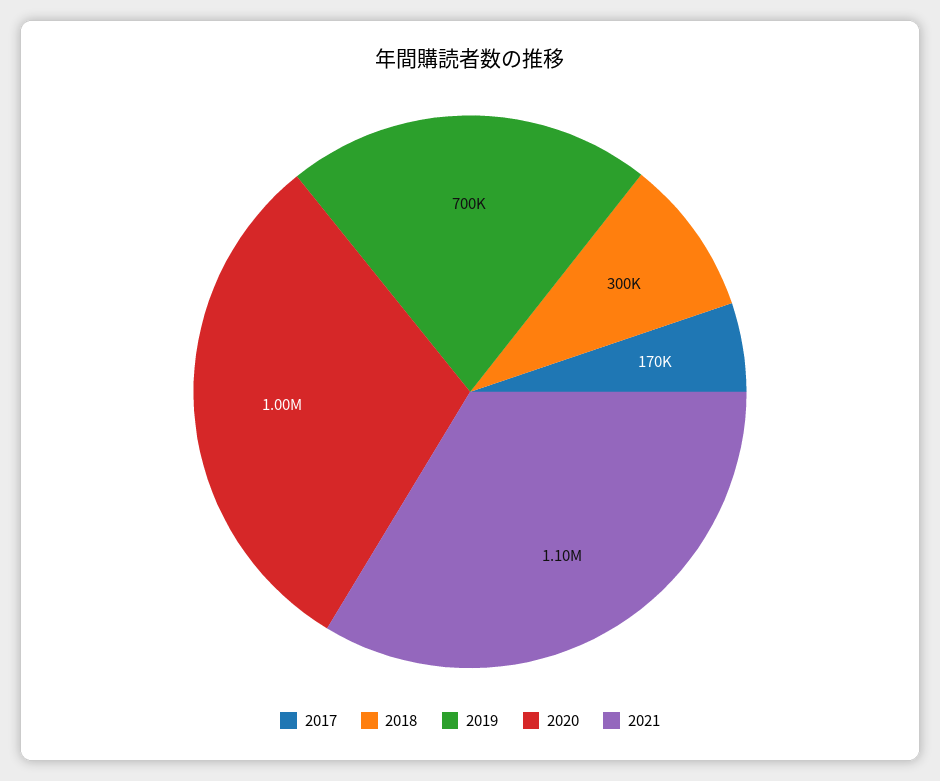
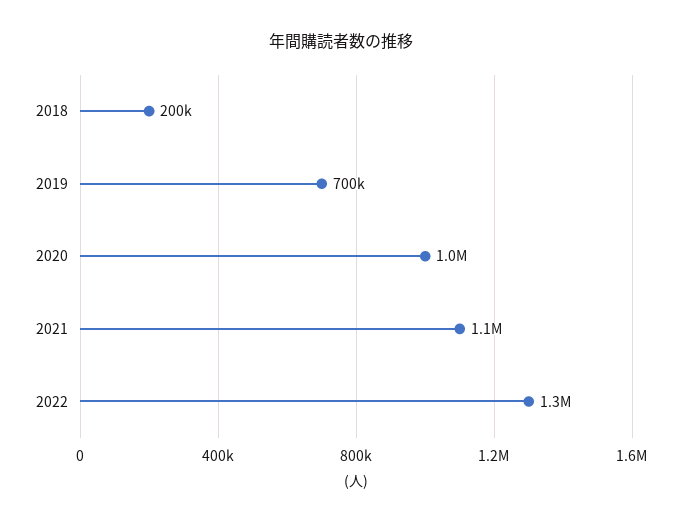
2017: 170000 -> none
2018: 300000 -> 200000
2022: none -> 1300000

